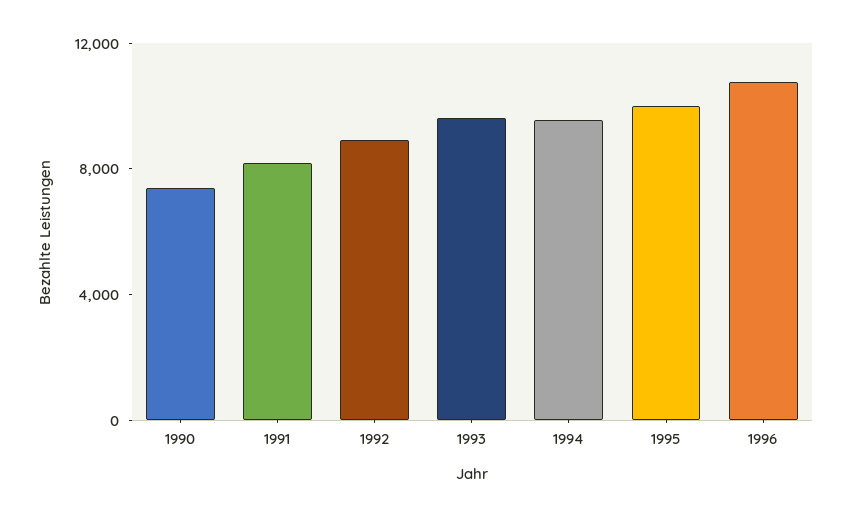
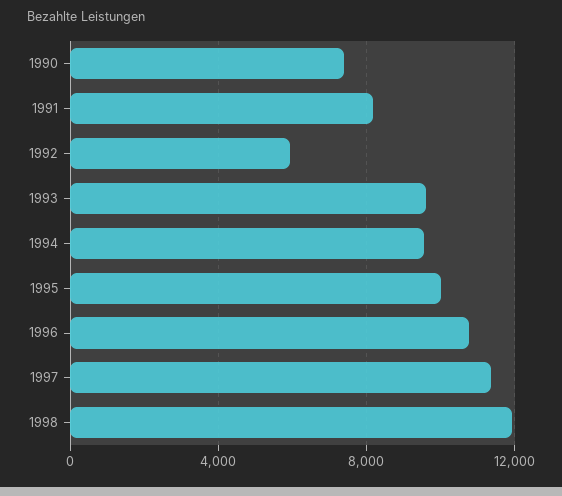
1992: 9000 -> 6000
1997: none -> 11500
1998: none -> 12000

